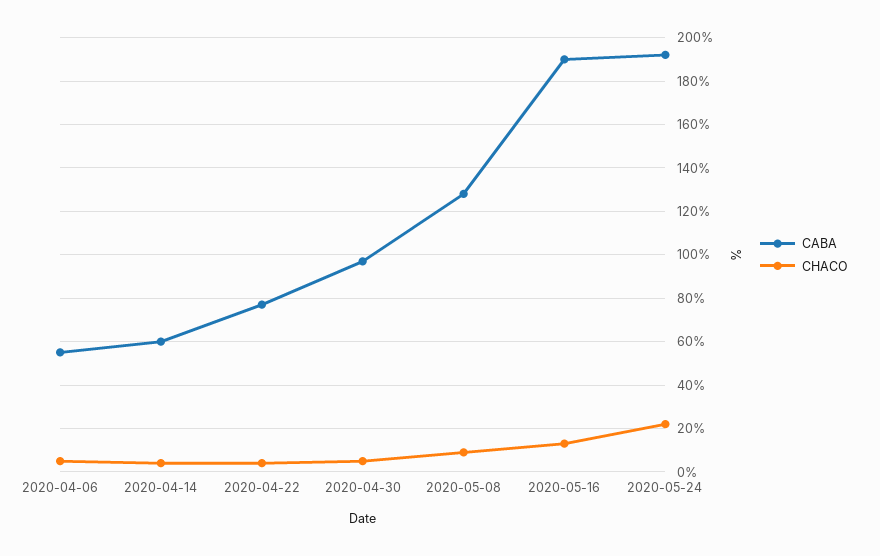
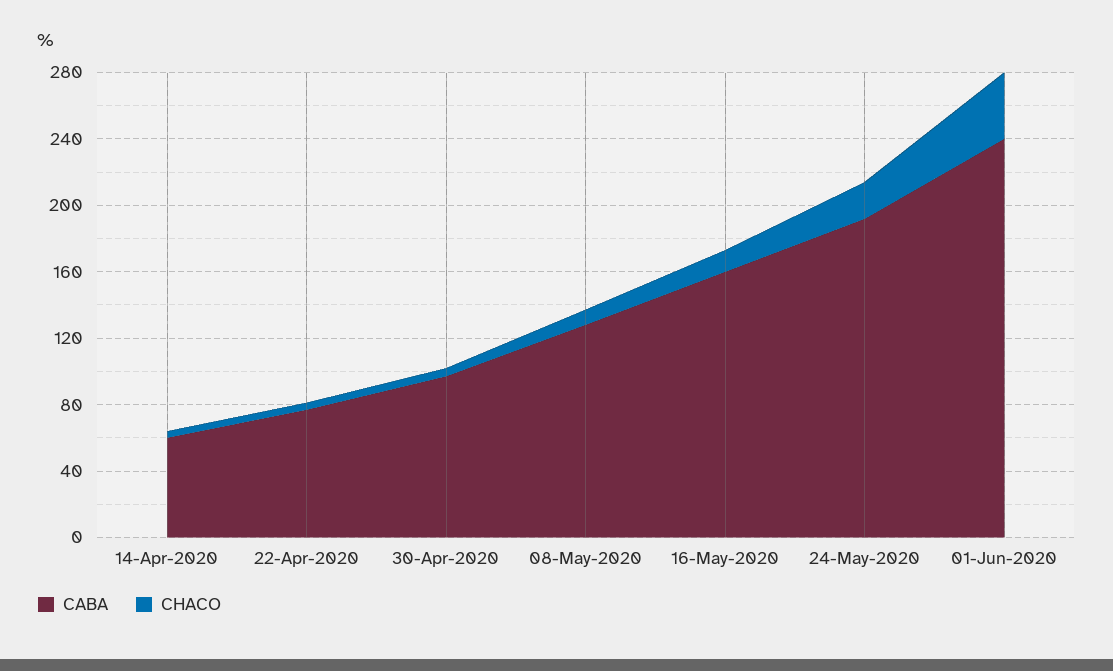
CABA, 2020-04-06: 55 -> none
CHACO, 2020-04-06: 5 -> none
CABA, 2020-05-16: 190 -> 160
CABA, 01-Jun-2020: none -> 240
CHACO, 01-Jun-2020: none -> 40

